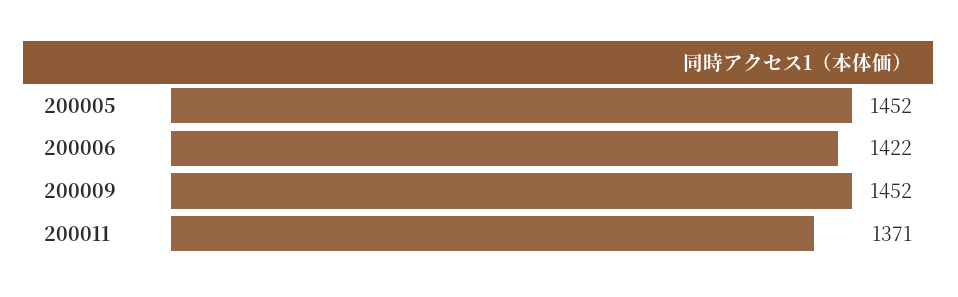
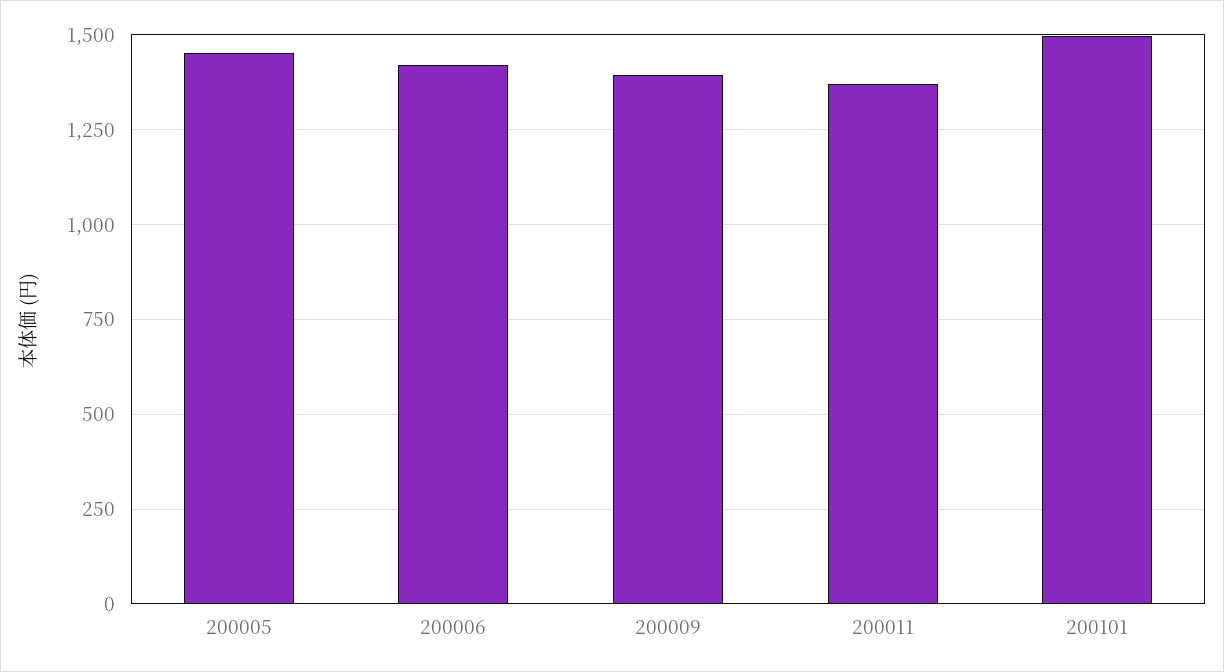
200009: 1452 -> 1400
200101: none -> 1500

